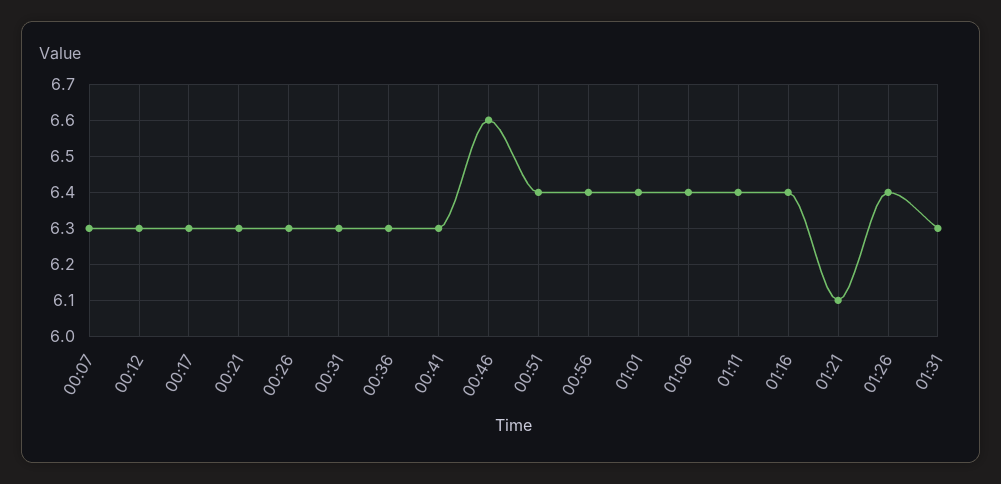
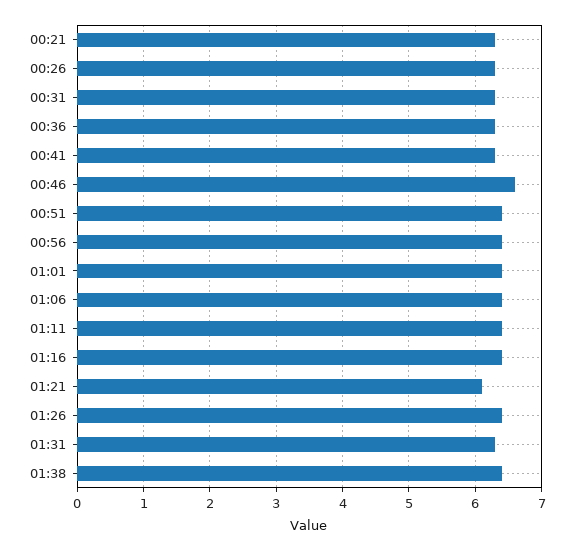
00:07: 6.3 -> none
00:12: 6.3 -> none
00:17: 6.3 -> none
01:38: none -> 6.4

